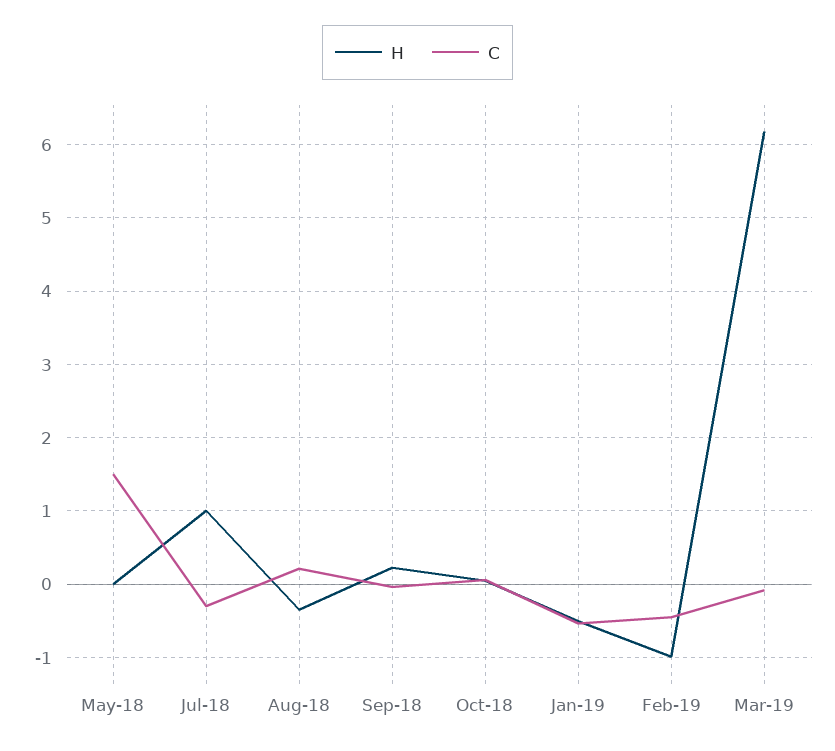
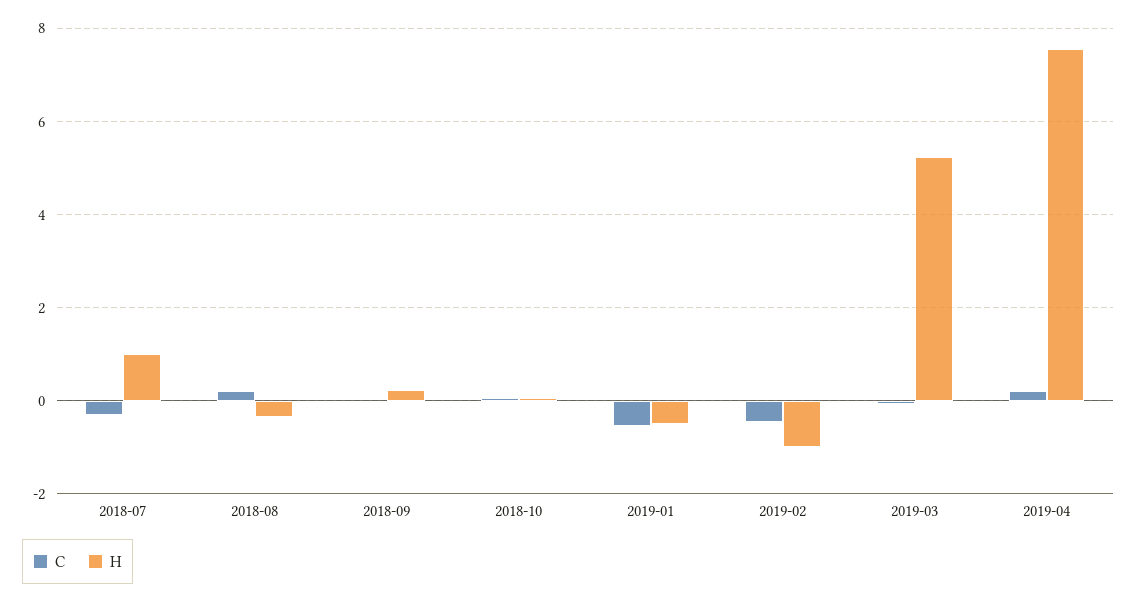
H, May-18: 0 -> none
C, May-18: 1.5 -> none
H, Mar-19: 6.2 -> 5.2
C, 2019-04: none -> 0.2
H, 2019-04: none -> 7.6

